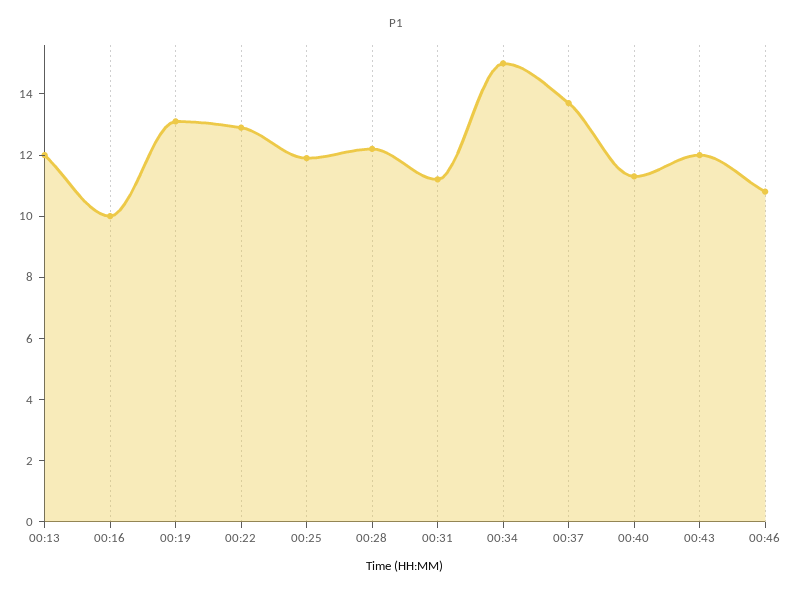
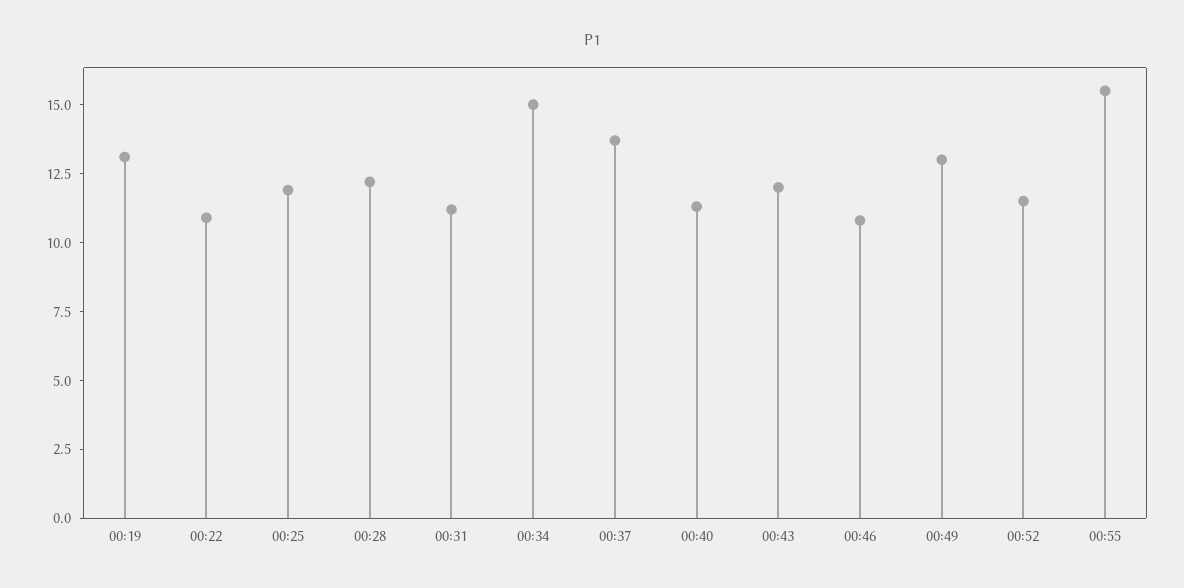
00:13: 12 -> none
00:16: 10 -> none
00:22: 13 -> 11
00:49: none -> 13
00:52: none -> 11.5
00:55: none -> 15.5

